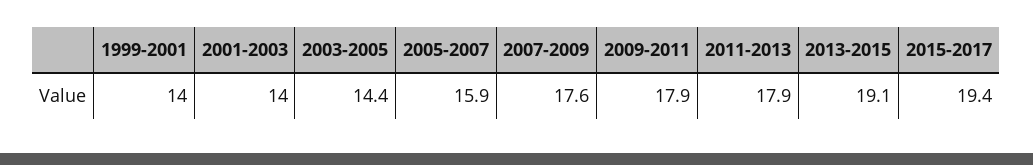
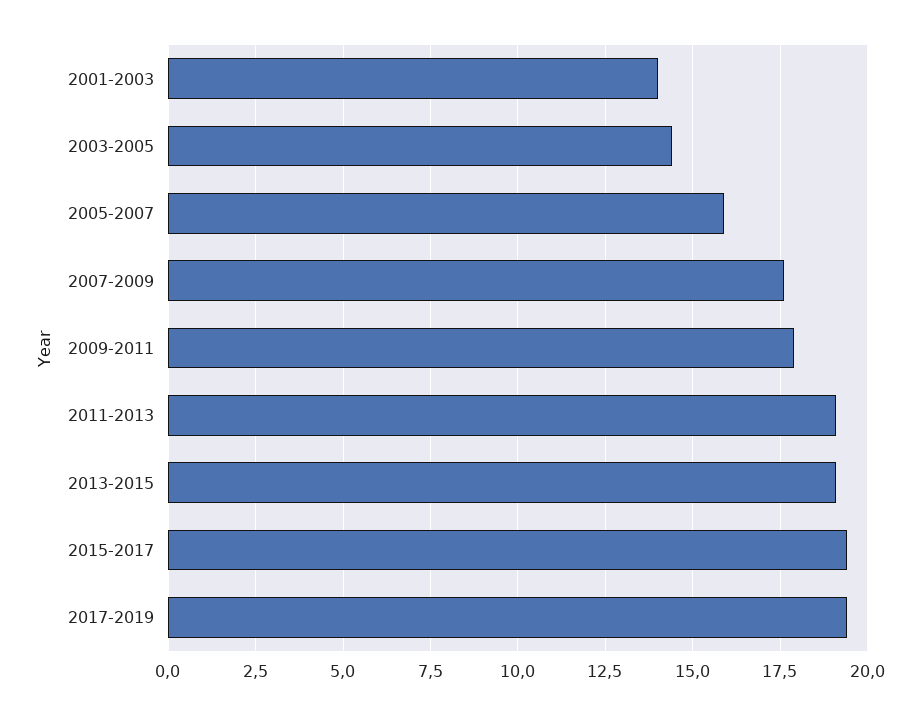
1999-2001: 14 -> none
2011-2013: 17.9 -> 19
2017-2019: none -> 19.5

